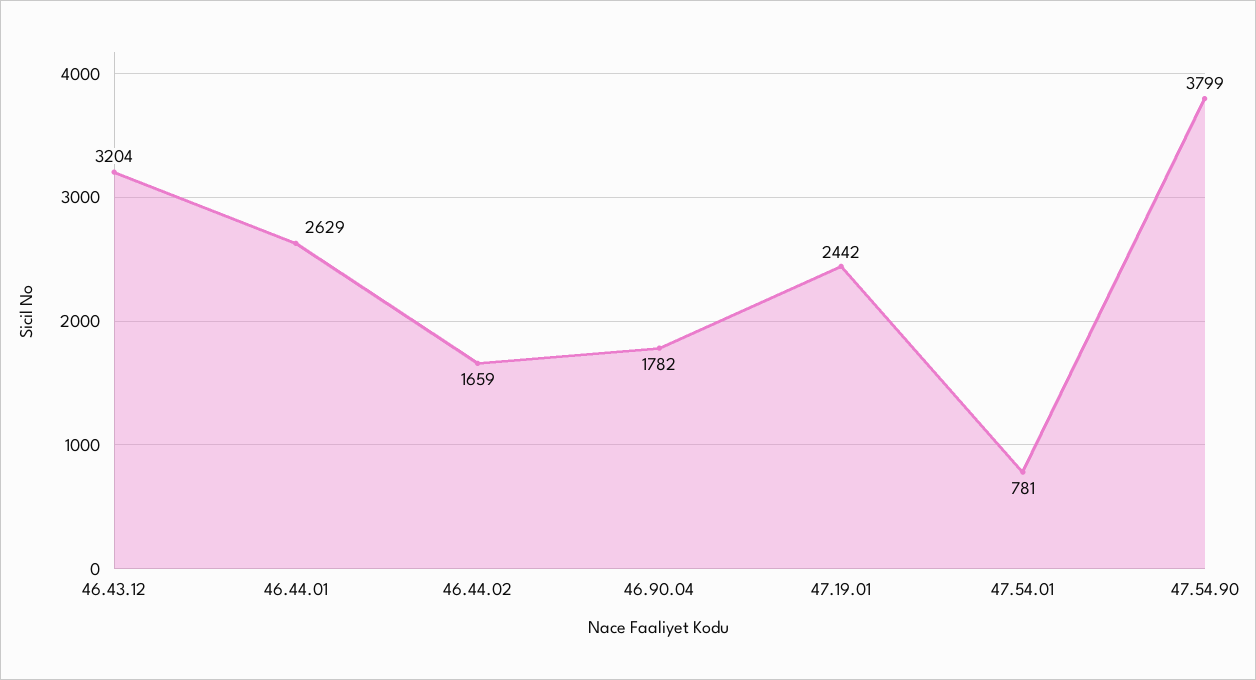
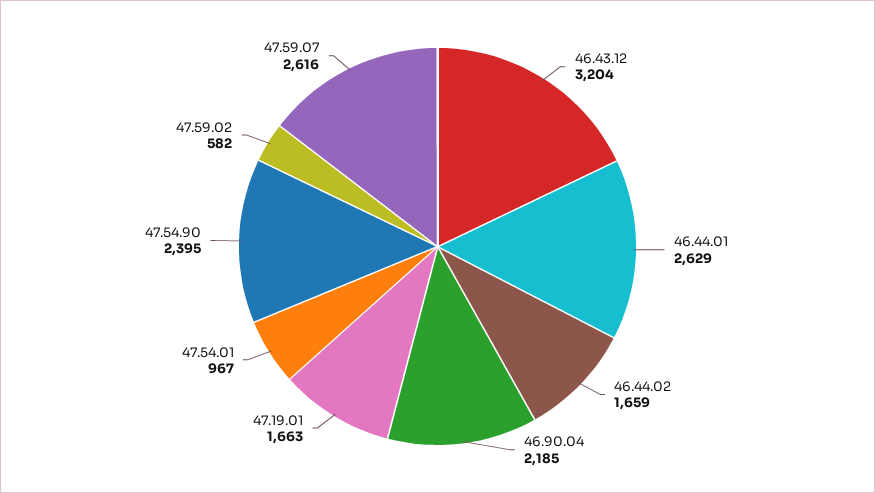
46.90.04: 1782 -> 2185
47.19.01: 2442 -> 1663
47.54.01: 781 -> 967
47.54.90: 3799 -> 2395
47.59.02: none -> 582
47.59.07: none -> 2616

